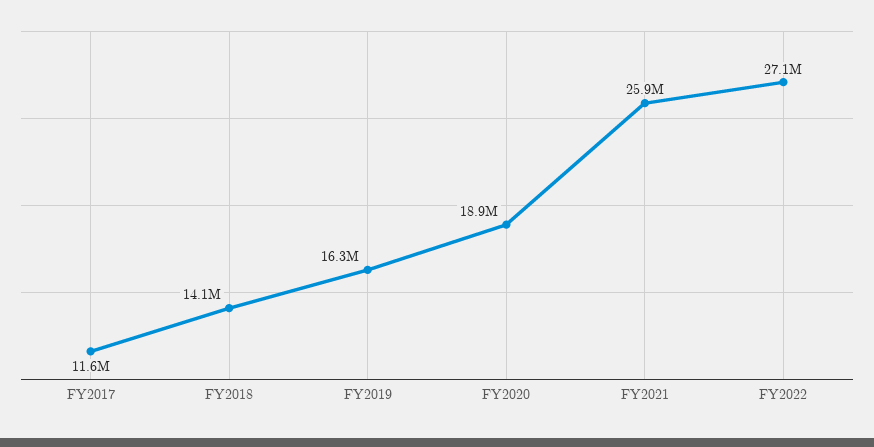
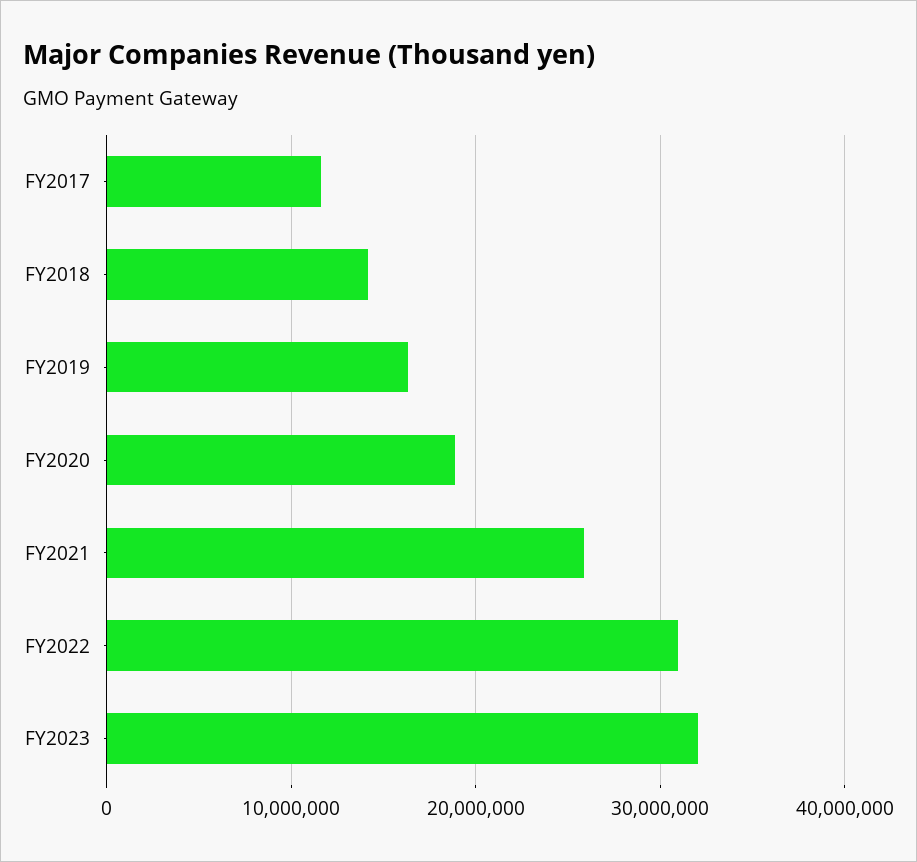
FY2022: 27100000 -> 31000000
FY2023: none -> 32000000

